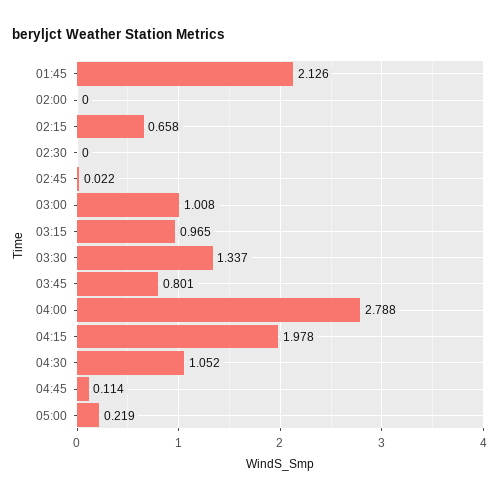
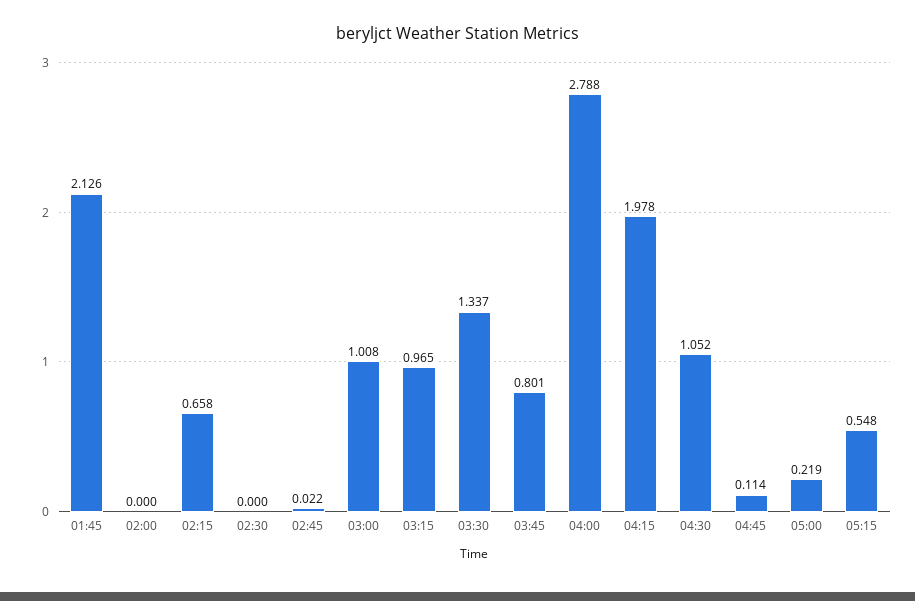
05:15: none -> 0.548

